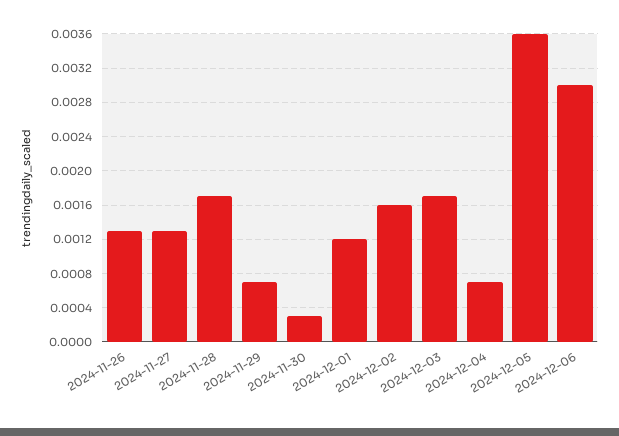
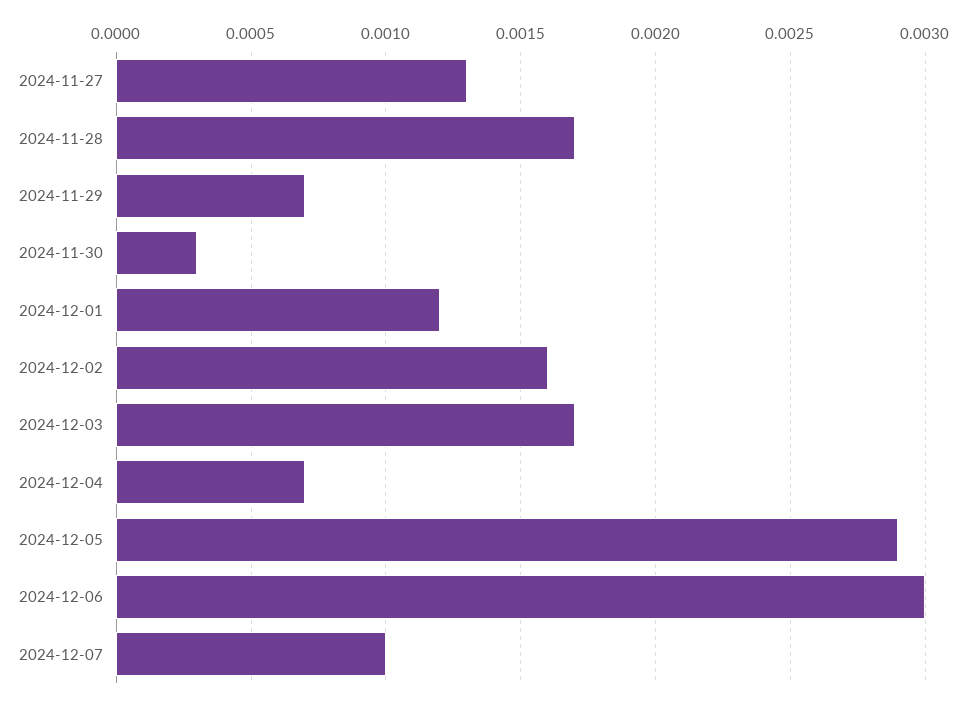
2024-11-26: 0.0013 -> none
2024-12-05: 0.0036 -> 0.0029
2024-12-07: none -> 0.001

